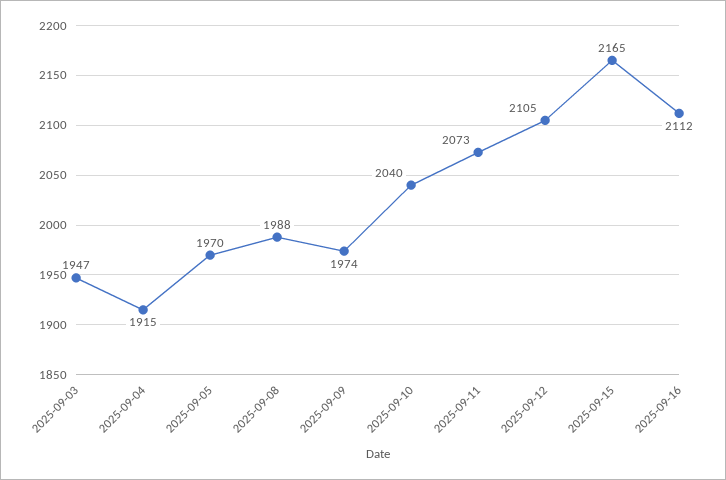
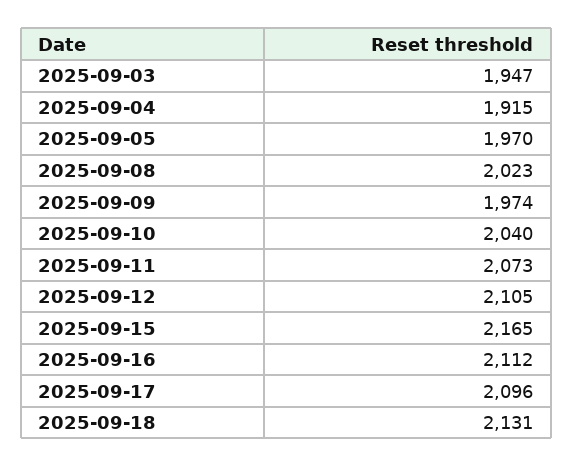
2025-09-08: 1988 -> 2023
2025-09-17: none -> 2096
2025-09-18: none -> 2131

